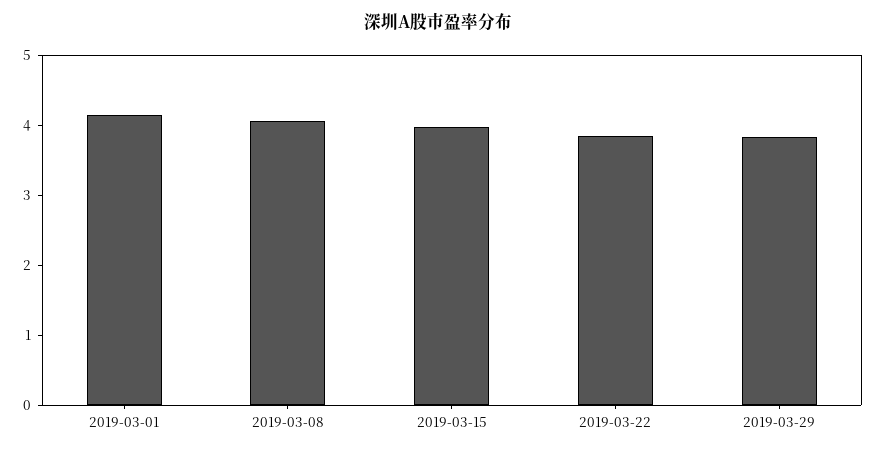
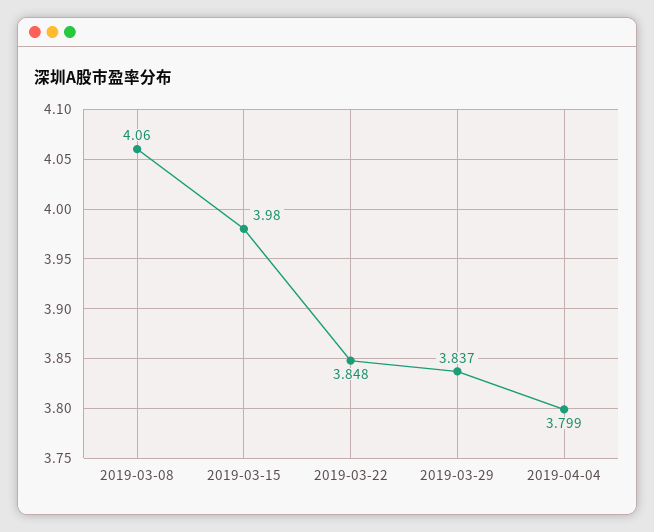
2019-03-01: 4.2 -> none
2019-04-04: none -> 3.799

